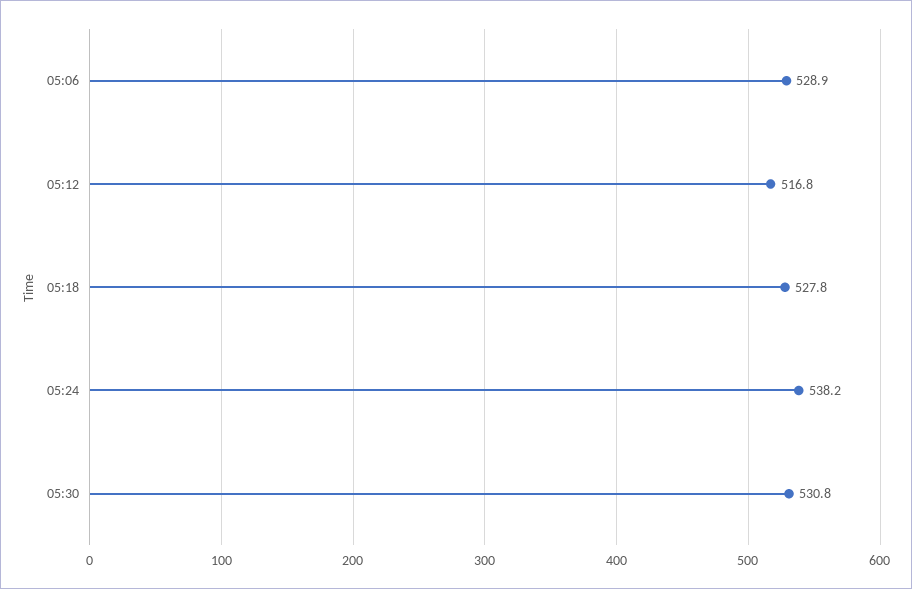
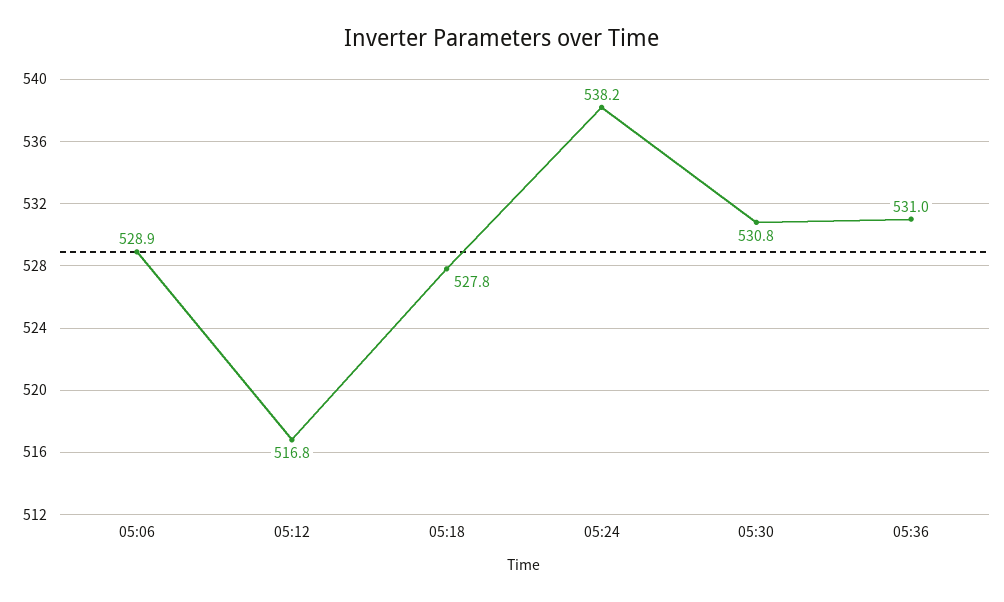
05:36: none -> 531

